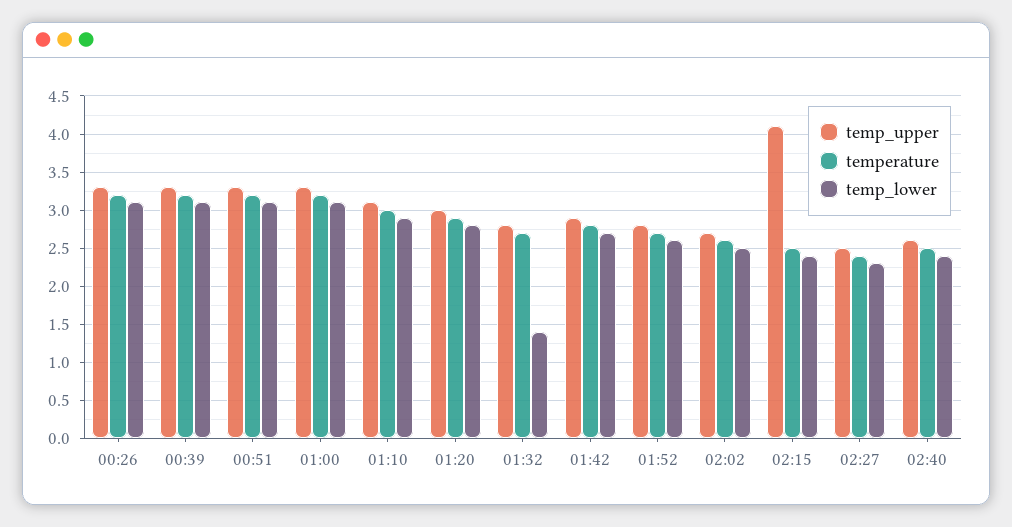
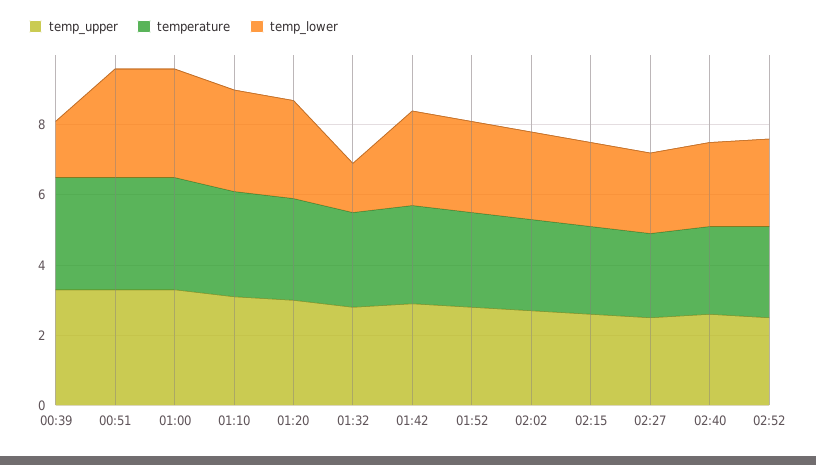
temp_upper, 00:26: 3.3 -> none
temperature, 00:26: 3.2 -> none
temp_lower, 00:26: 3.1 -> none
temp_lower, 00:39: 3.1 -> 1.5
temp_upper, 02:15: 4.1 -> 2.5
temp_upper, 02:52: none -> 2.5
temperature, 02:52: none -> 2.5
temp_lower, 02:52: none -> 2.5

